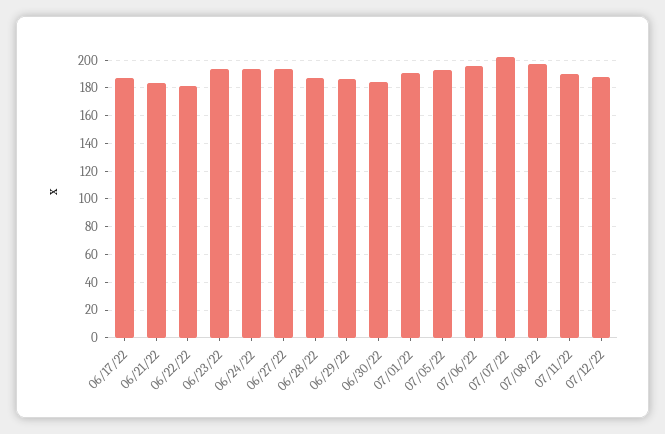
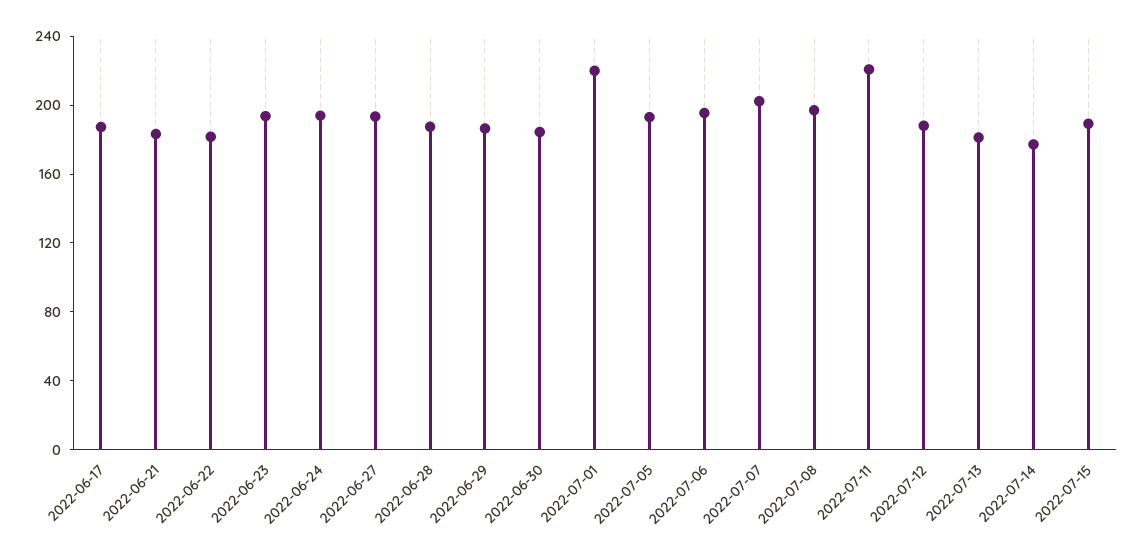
07/01/22: 190 -> 220
07/11/22: 190 -> 220
2022-07-13: none -> 180
2022-07-14: none -> 180
2022-07-15: none -> 190

